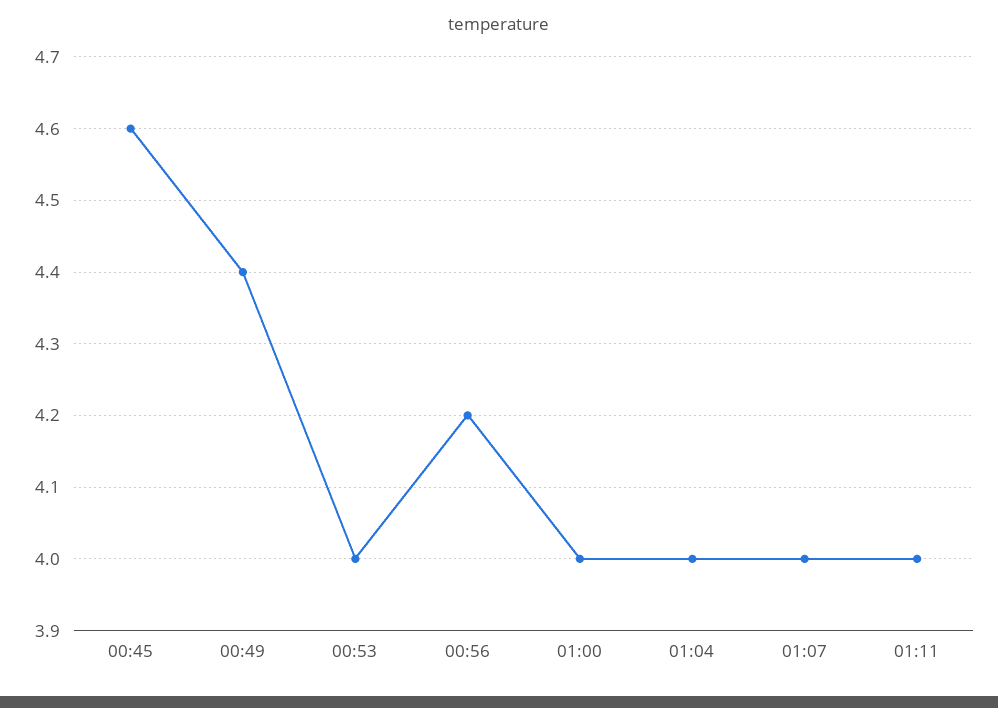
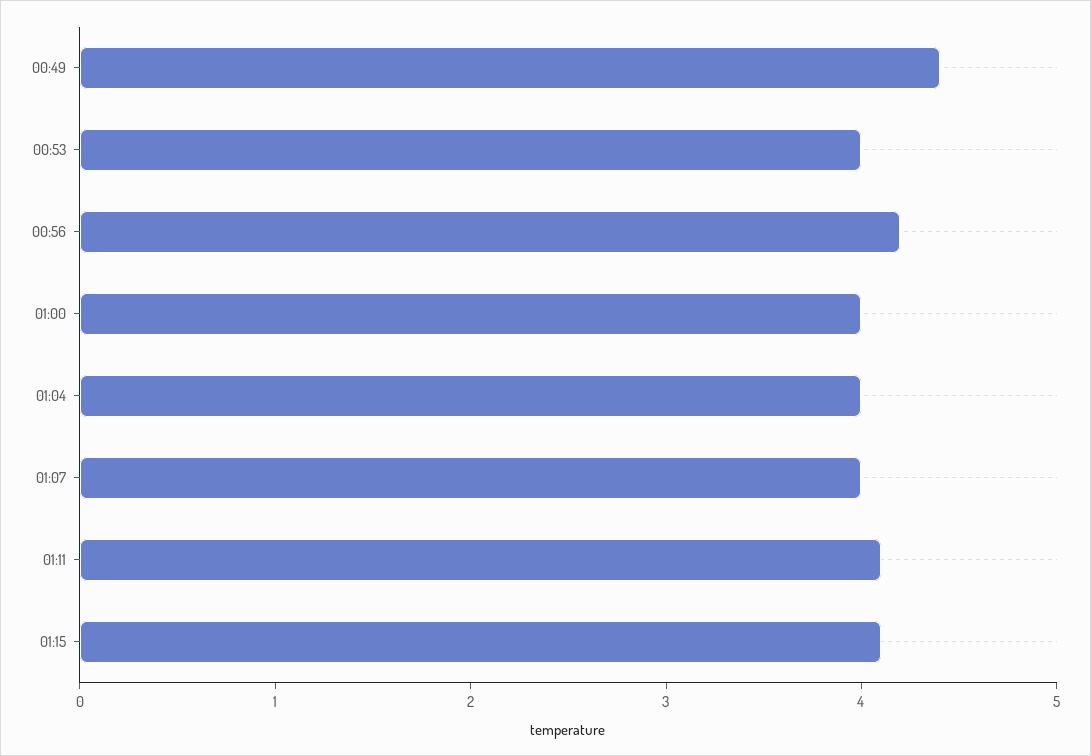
00:45: 4.6 -> none
01:11: 4 -> 4.1
01:15: none -> 4.1

